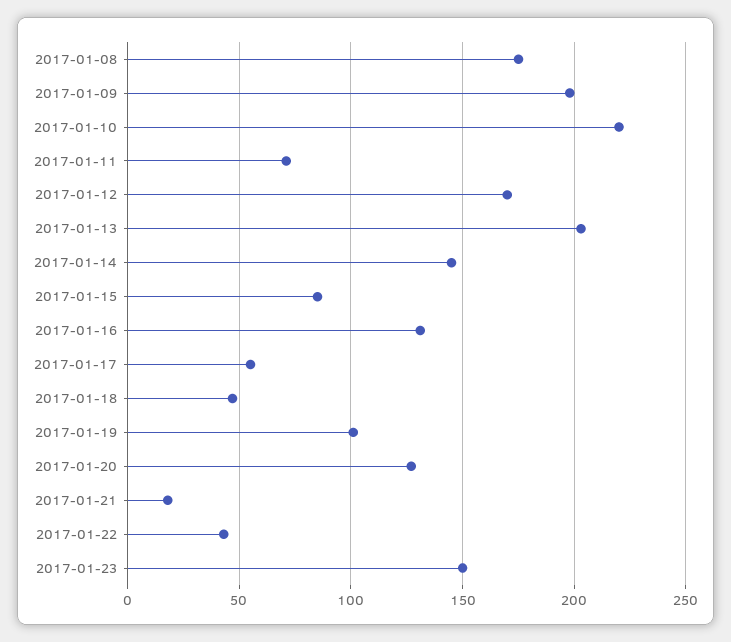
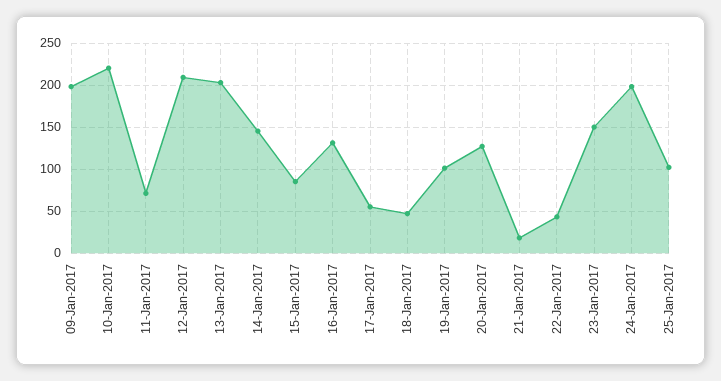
2017-01-08: 175 -> none
2017-01-12: 170 -> 210
24-Jan-2017: none -> 200
25-Jan-2017: none -> 100

